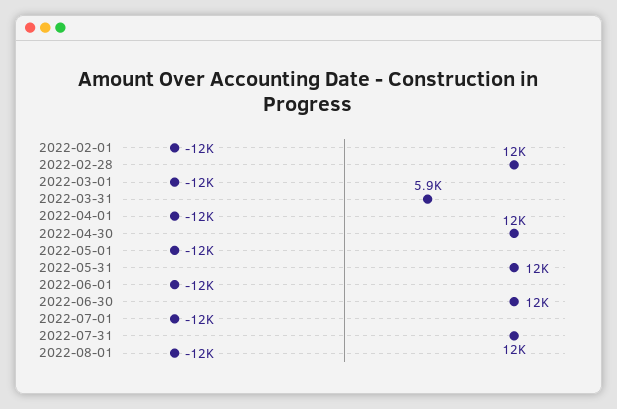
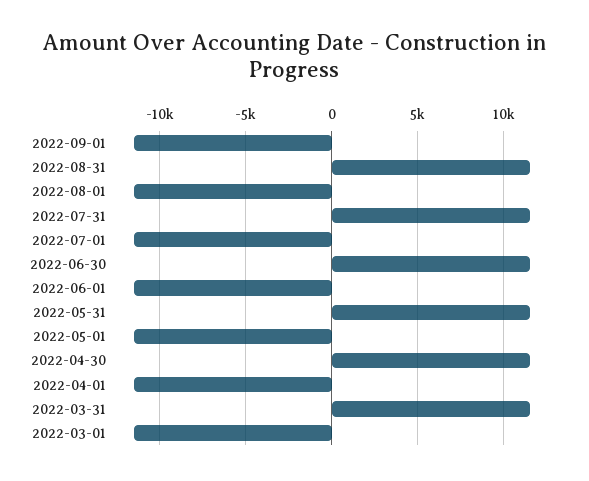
2022-02-01: -12000 -> none
2022-02-28: 12000 -> none
2022-03-31: 5900 -> 11500
2022-09-01: none -> -11500
2022-08-31: none -> 11500

